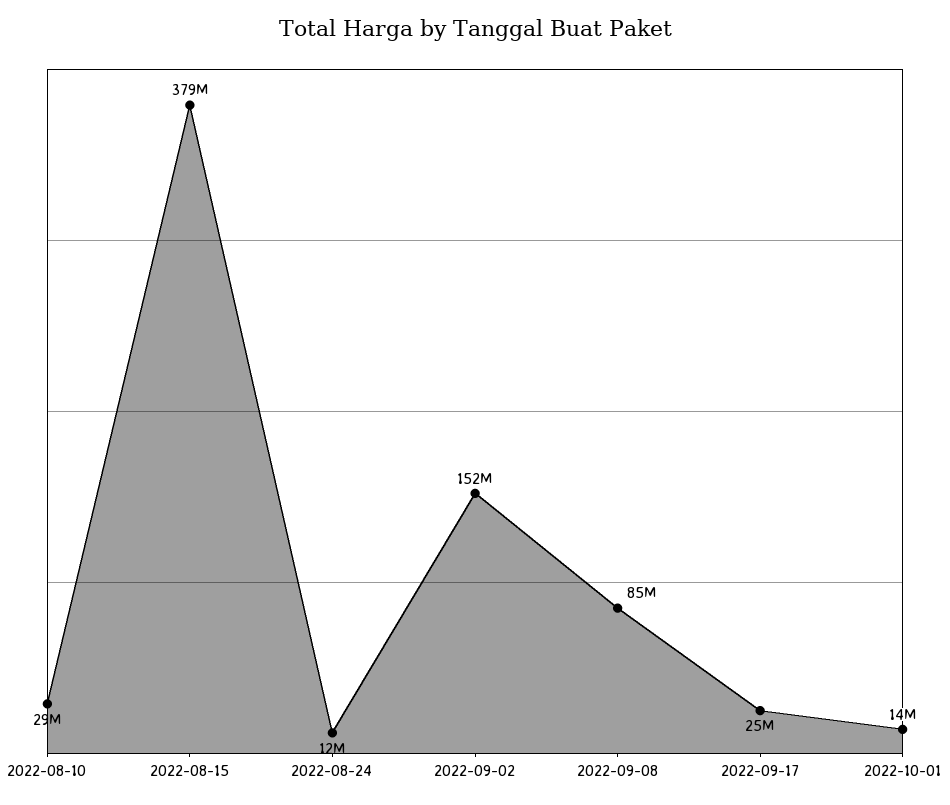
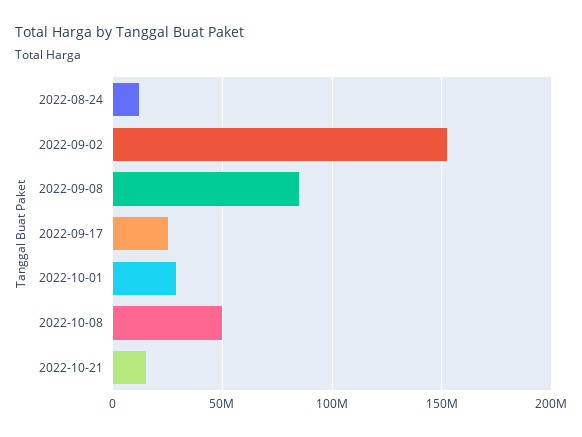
2022-08-10: 29000000 -> none
2022-08-15: 379000000 -> none
2022-10-01: 14000000 -> 30000000
2022-10-08: none -> 50000000
2022-10-21: none -> 15000000

